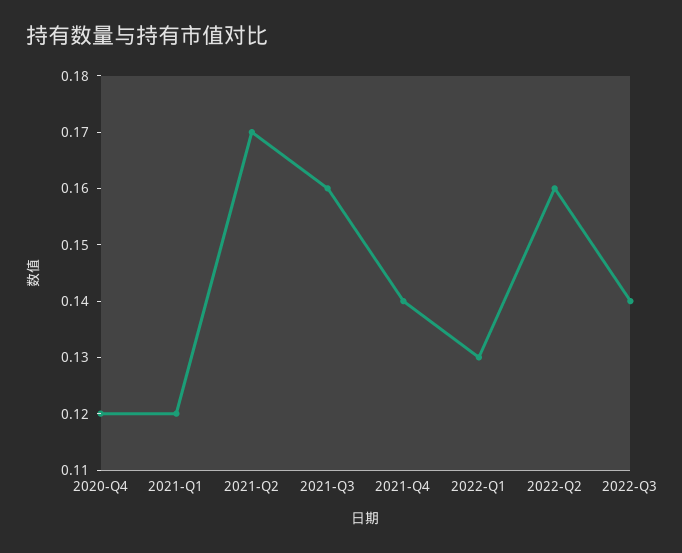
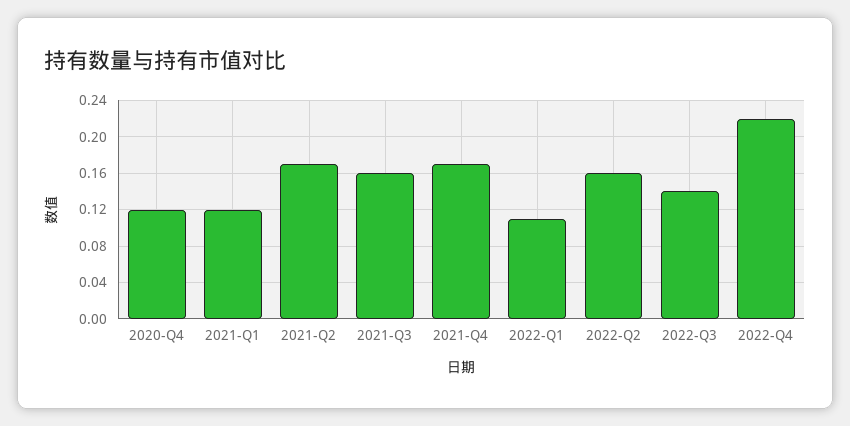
2021-Q4: 0.14 -> 0.17
2022-Q1: 0.13 -> 0.11
2022-Q4: none -> 0.22

